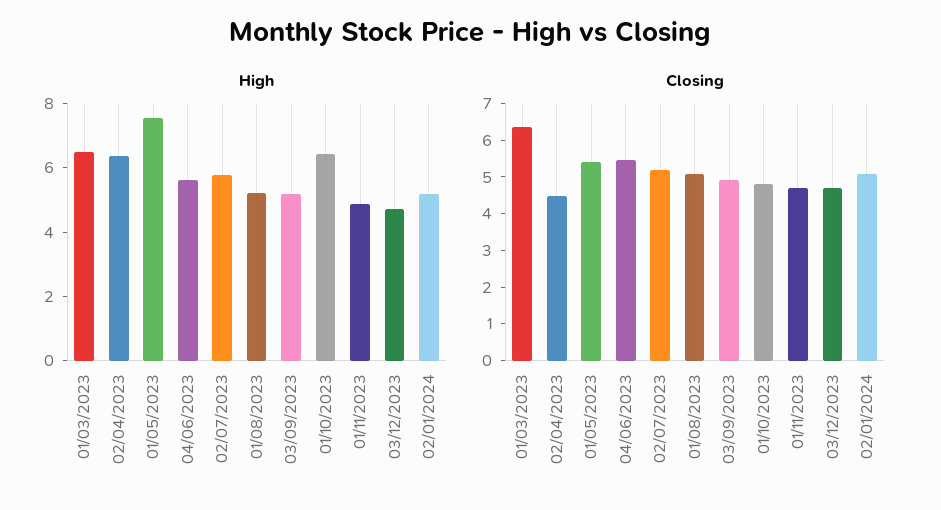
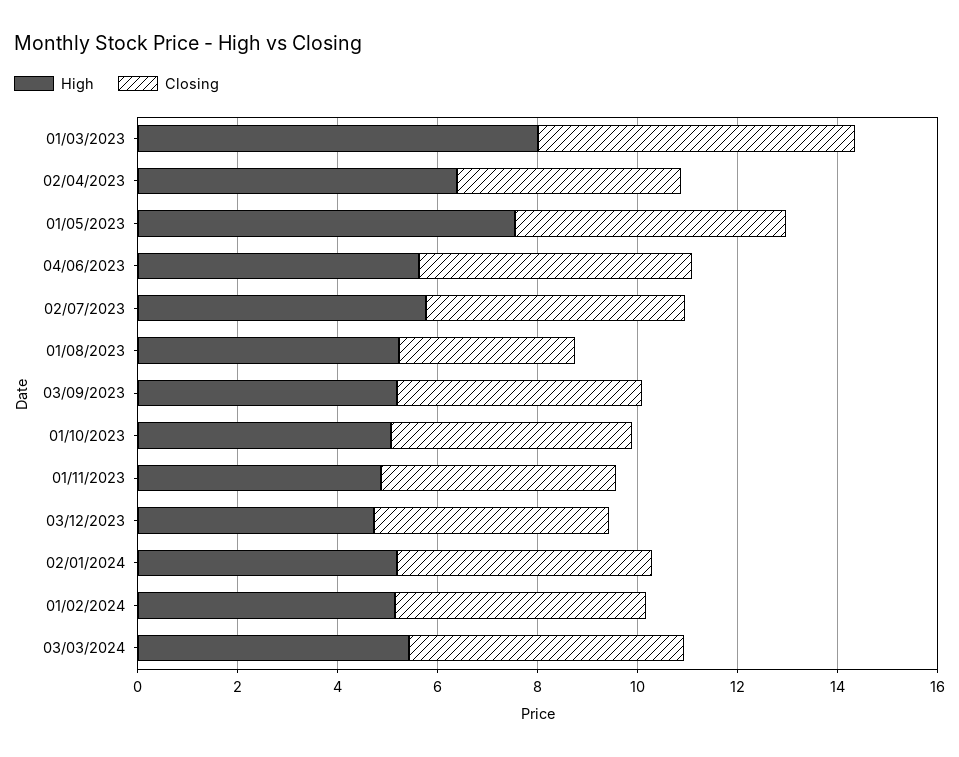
High, 01/03/2023: 6.5 -> 8
High, 01/10/2023: 6.5 -> 5
Closing, 01/08/2023: 5 -> 3.5
High, 01/02/2024: none -> 5
Closing, 01/02/2024: none -> 5
High, 03/03/2024: none -> 5.5
Closing, 03/03/2024: none -> 5.5

